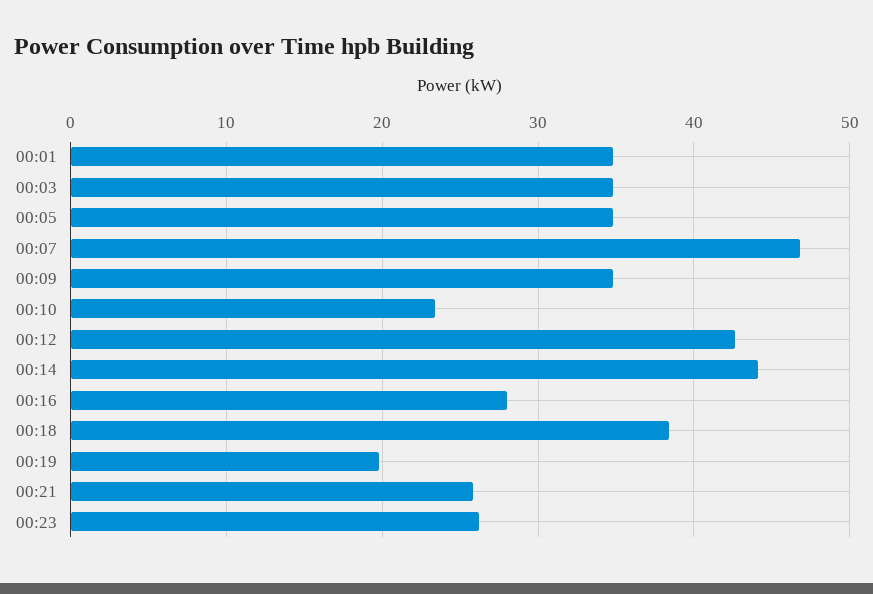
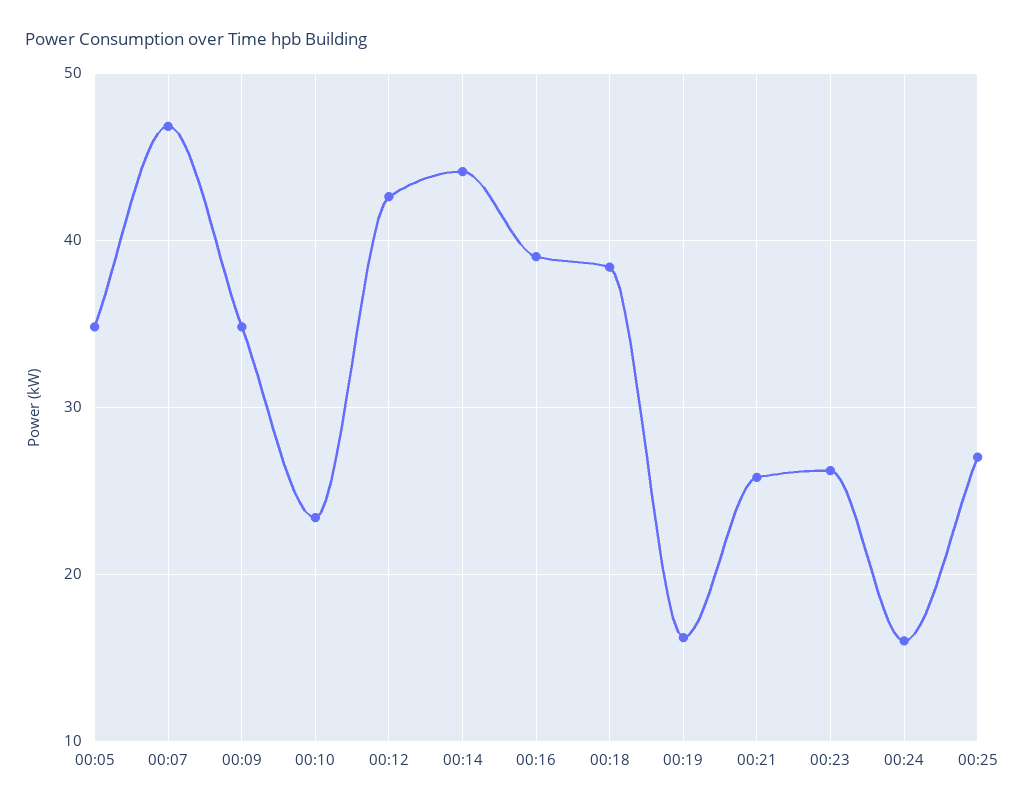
00:01: 35 -> none
00:03: 35 -> none
00:16: 28 -> 39
00:19: 20 -> 16
00:24: none -> 16
00:25: none -> 27

